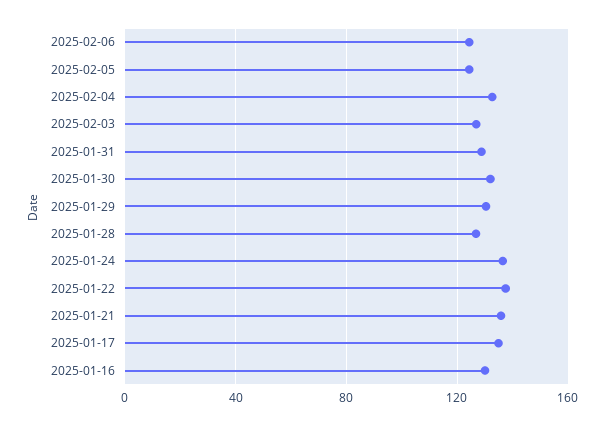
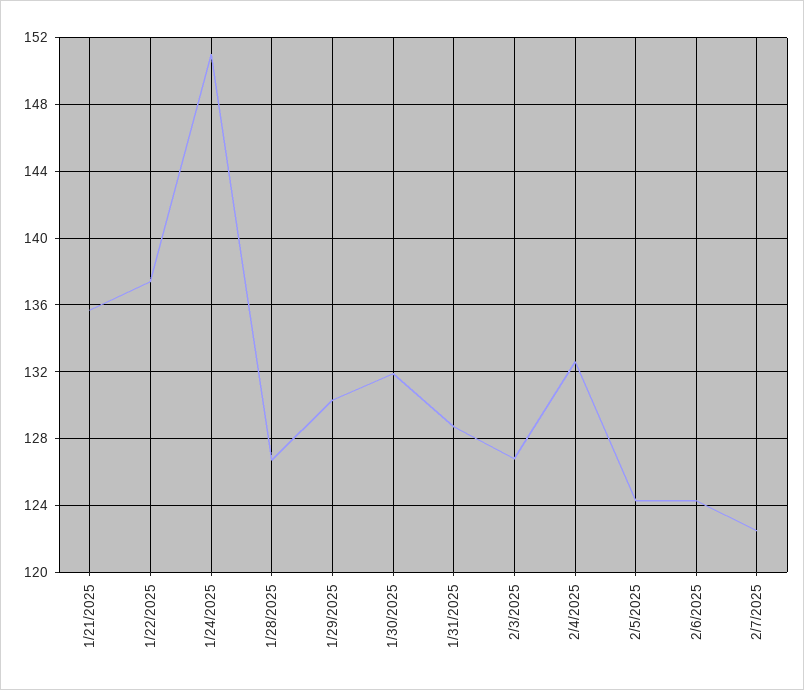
2025-01-24: 135 -> 151
2025-01-17: 135 -> none
2025-01-16: 130 -> none
2/7/2025: none -> 122.5

